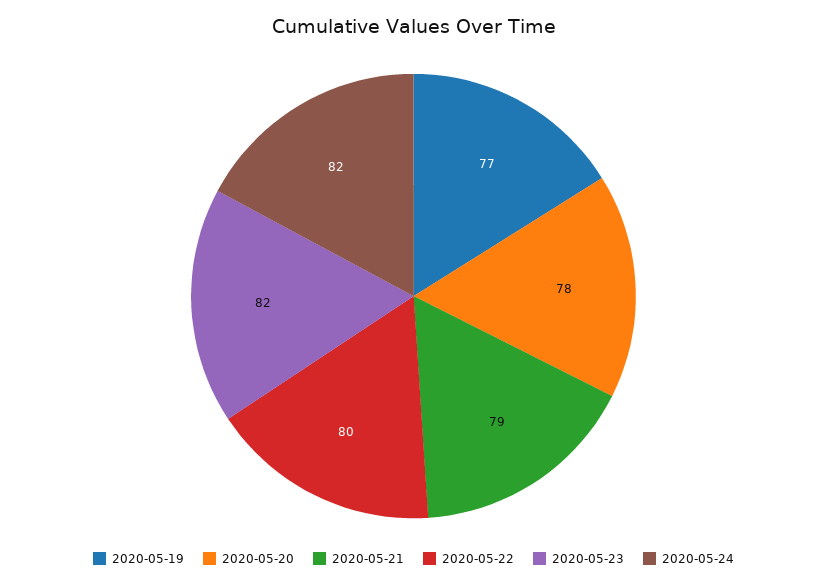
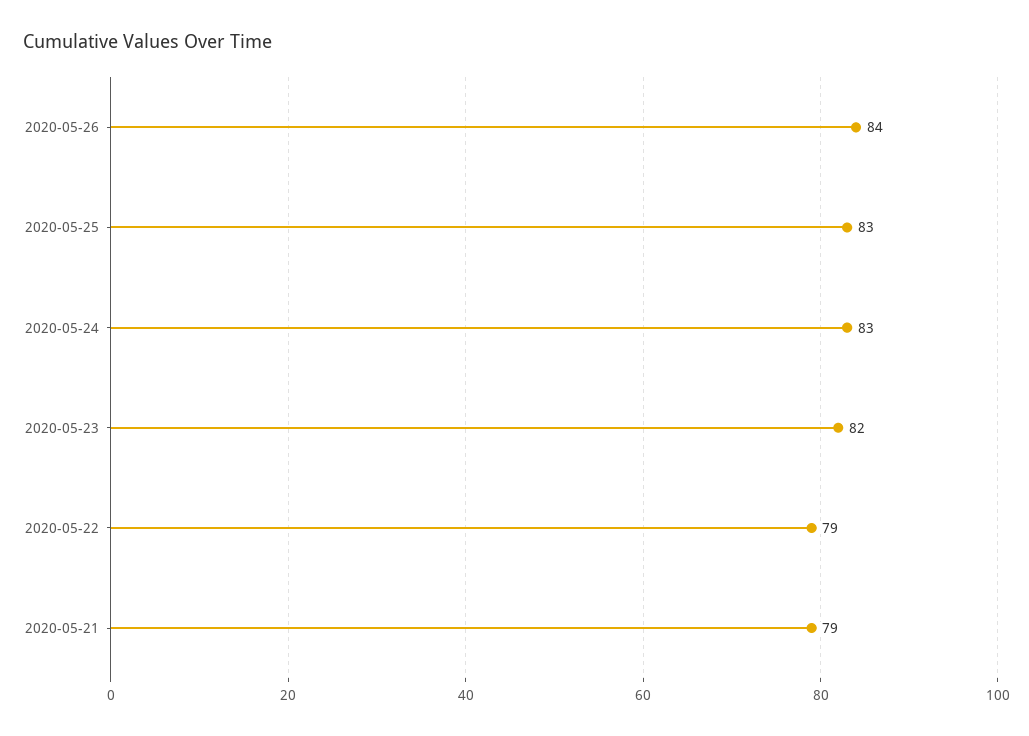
2020-05-19: 77 -> none
2020-05-20: 78 -> none
2020-05-22: 80 -> 79
2020-05-24: 82 -> 83
2020-05-26: none -> 84
2020-05-25: none -> 83

